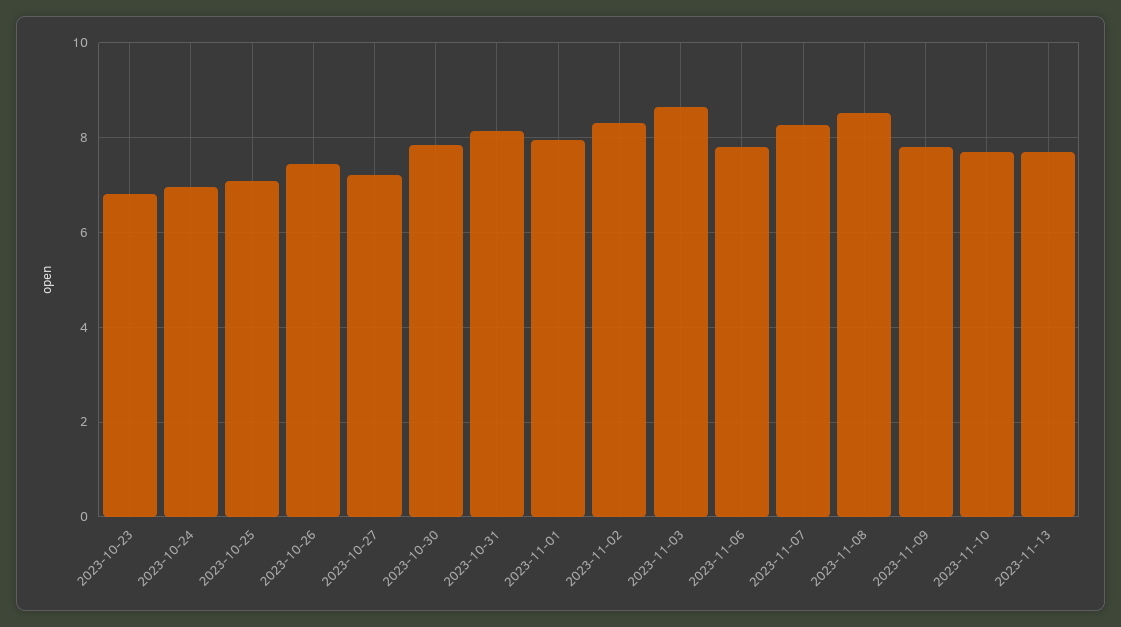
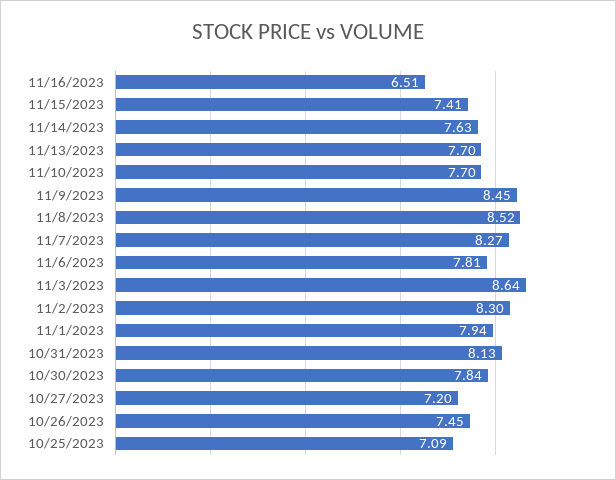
2023-10-23: 6.8 -> none
2023-10-24: 7 -> none
2023-11-09: 7.8 -> 8.45
11/16/2023: none -> 6.51
11/15/2023: none -> 7.41
11/14/2023: none -> 7.63

